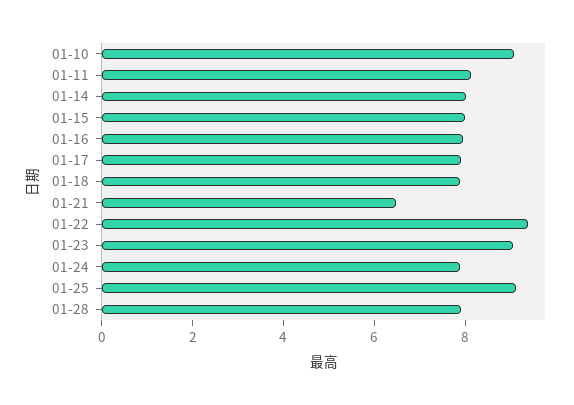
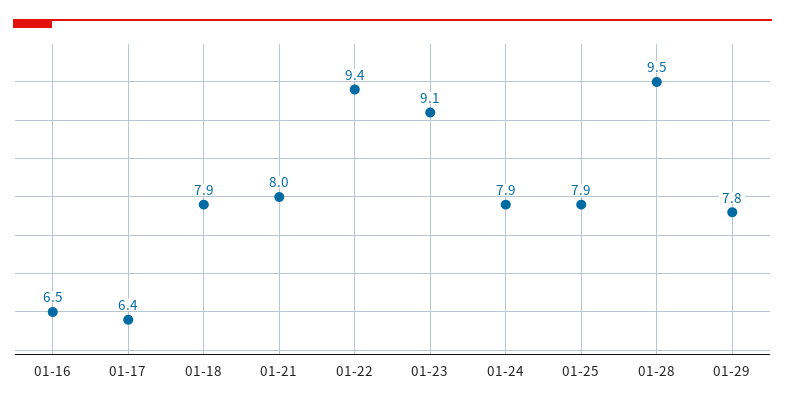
01-10: 9 -> none
01-11: 8 -> none
01-14: 8 -> none
01-15: 8 -> none
01-16: 8 -> 6.5
01-17: 8 -> 6.4
01-21: 6.5 -> 8
01-25: 9 -> 7.9
01-28: 8 -> 9.5
01-29: none -> 7.8

